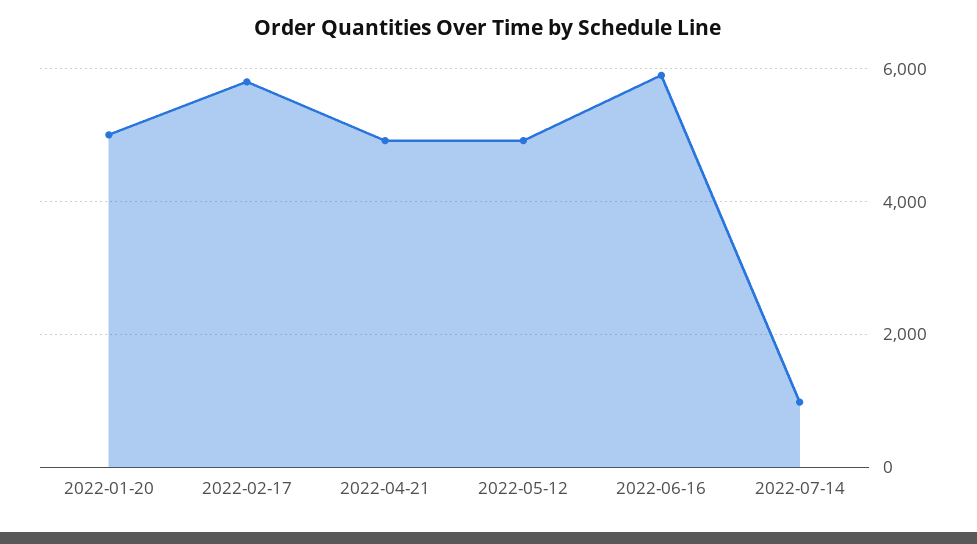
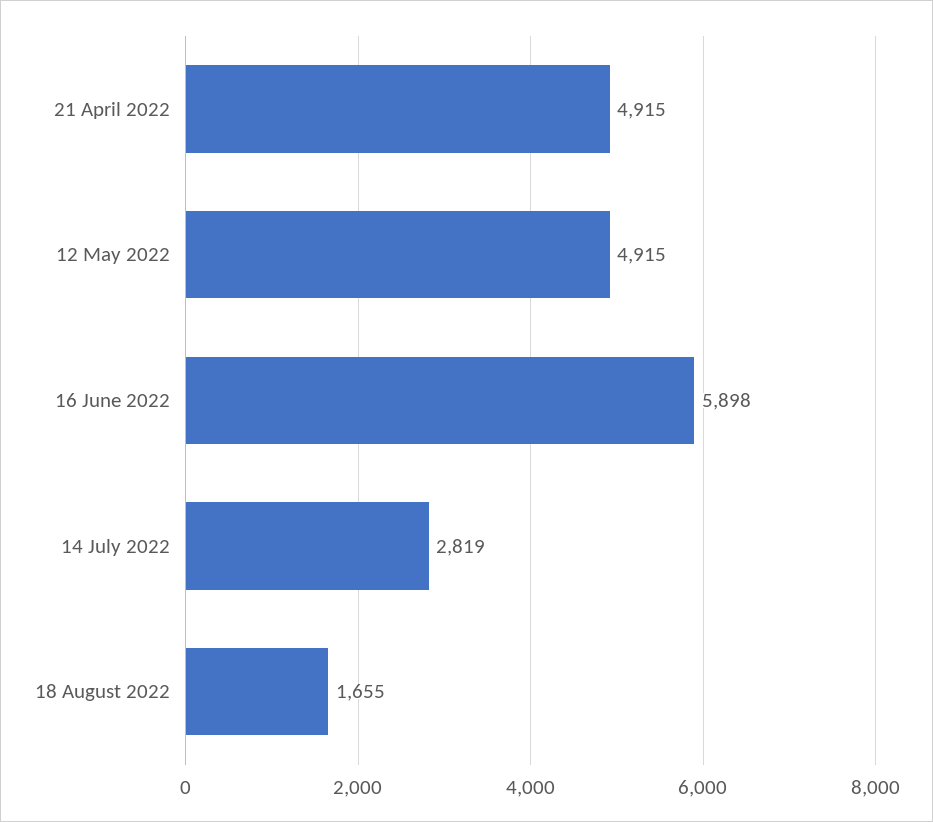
2022-01-20: 5000 -> none
2022-02-17: 5800 -> none
2022-07-14: 1000 -> 2819
18 August 2022: none -> 1655

